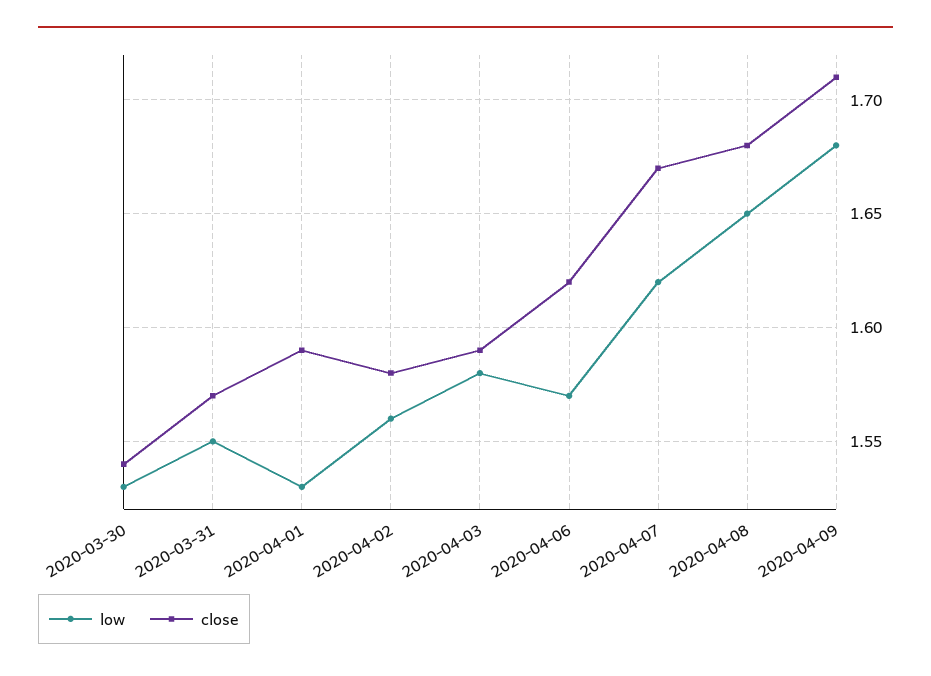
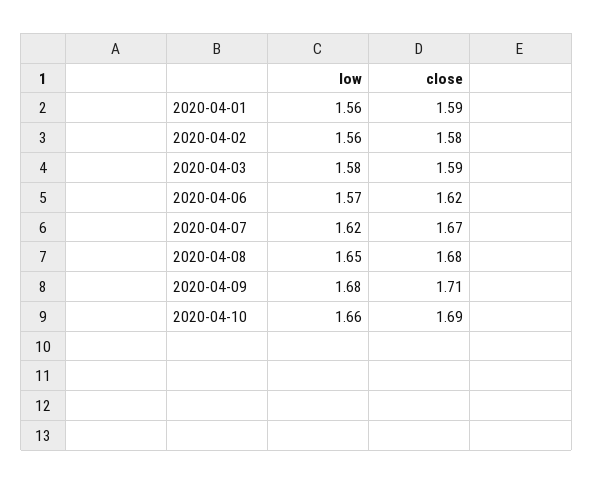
low, 2020-03-30: 1.53 -> none
close, 2020-03-30: 1.54 -> none
low, 2020-03-31: 1.55 -> none
close, 2020-03-31: 1.57 -> none
low, 2020-04-01: 1.53 -> 1.56
low, 2020-04-10: none -> 1.66
close, 2020-04-10: none -> 1.69

